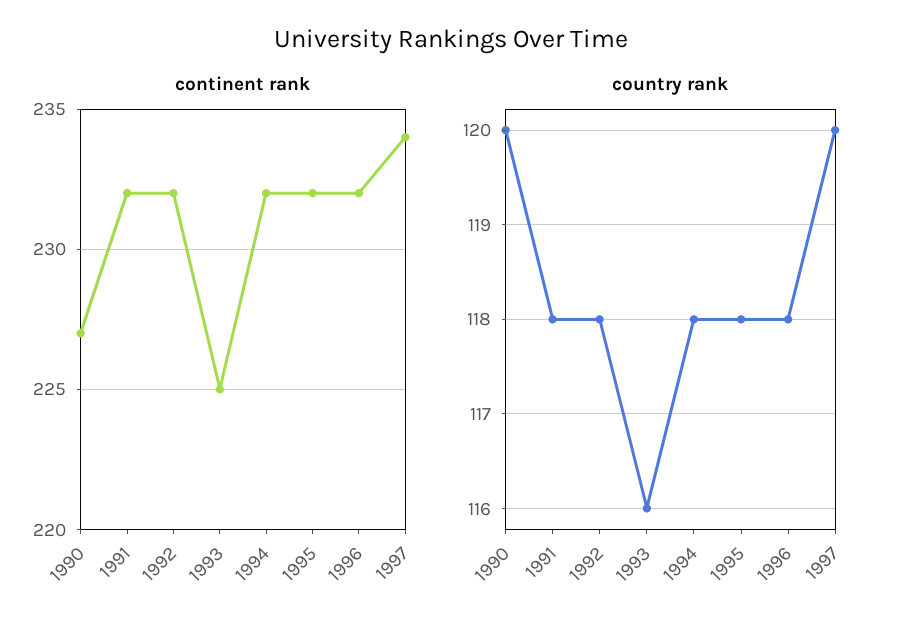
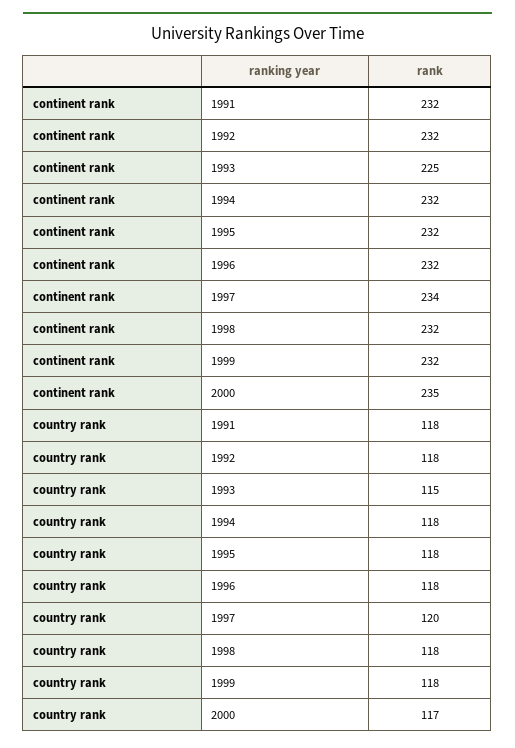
continent rank, 1990: 227 -> none
country rank, 1990: 120 -> none
country rank, 1993: 116 -> 115
continent rank, 1998: none -> 232
continent rank, 1999: none -> 232
continent rank, 2000: none -> 235
country rank, 1998: none -> 118
country rank, 1999: none -> 118
country rank, 2000: none -> 117

